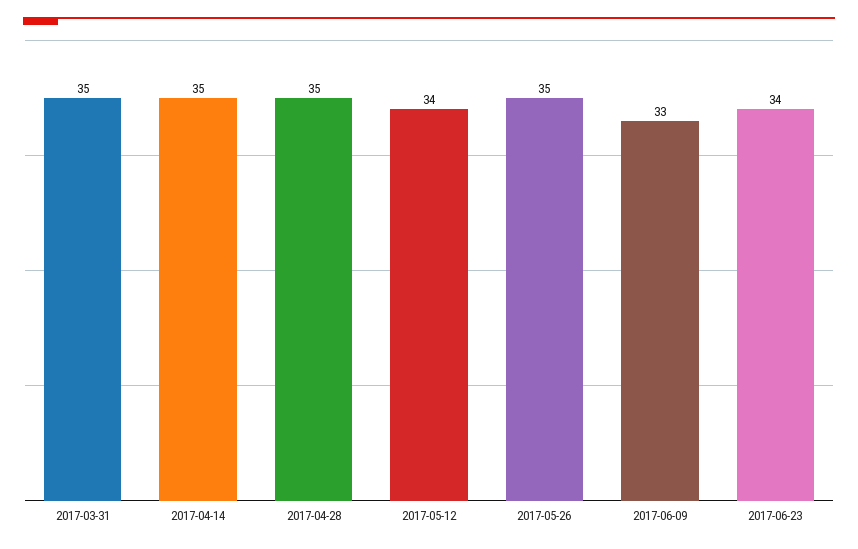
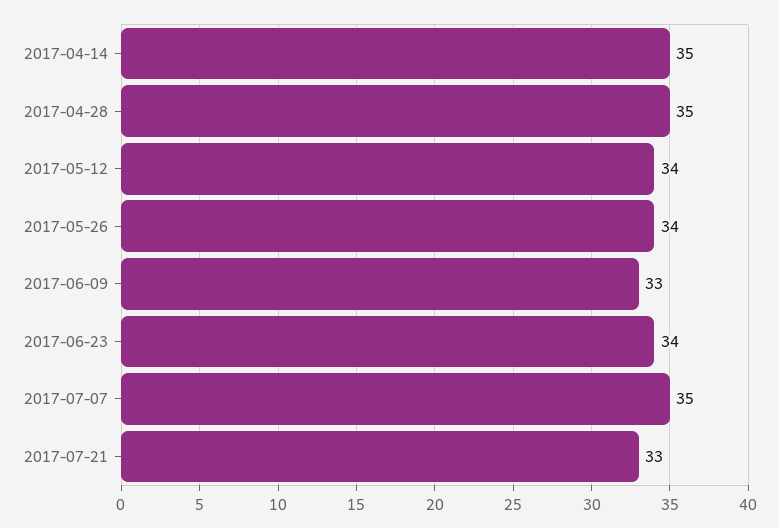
2017-03-31: 35 -> none
2017-05-26: 35 -> 34
2017-07-07: none -> 35
2017-07-21: none -> 33

